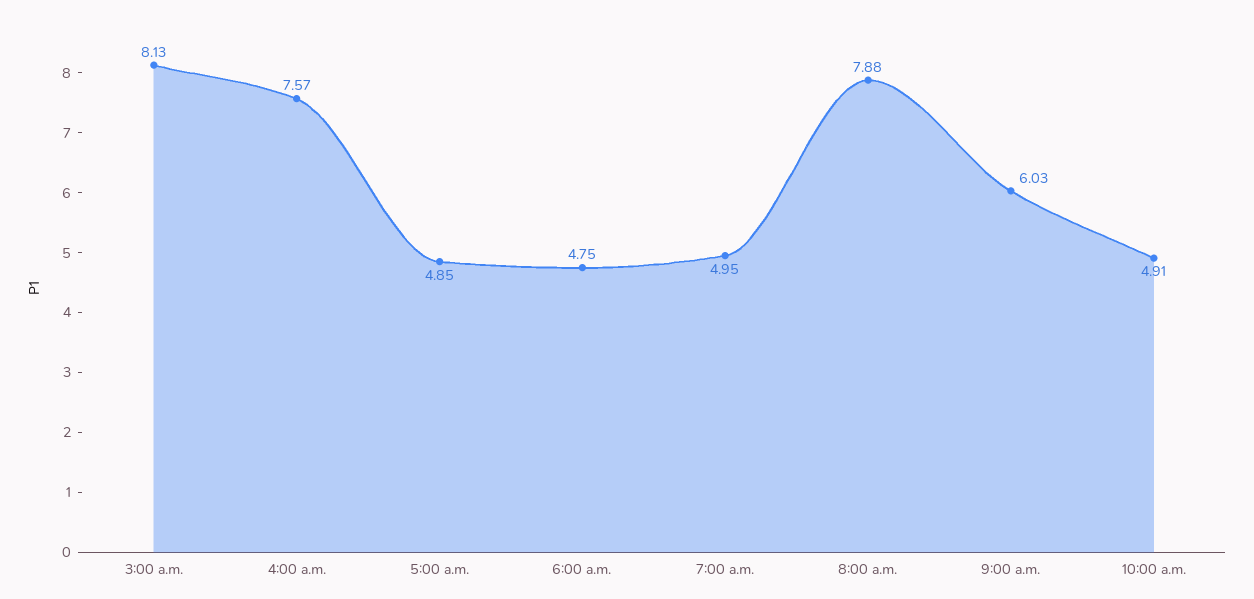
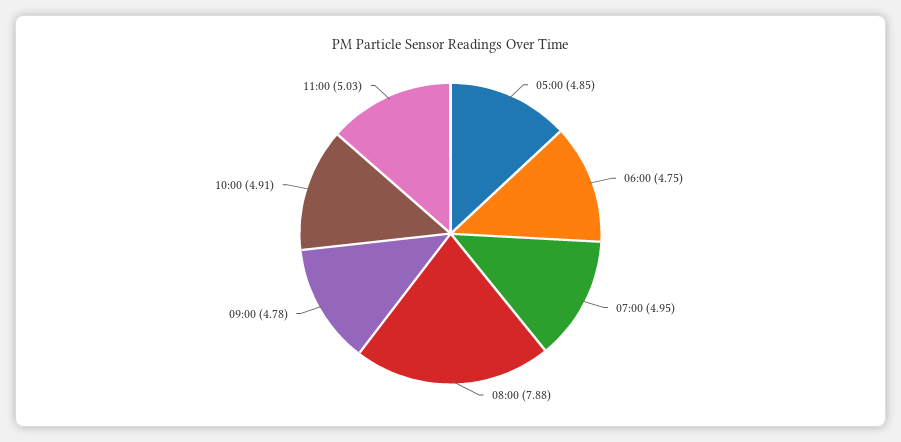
3:00 a.m.: 8.13 -> none
4:00 a.m.: 7.57 -> none
9:00 a.m.: 6.03 -> 4.78
11:00: none -> 5.03

